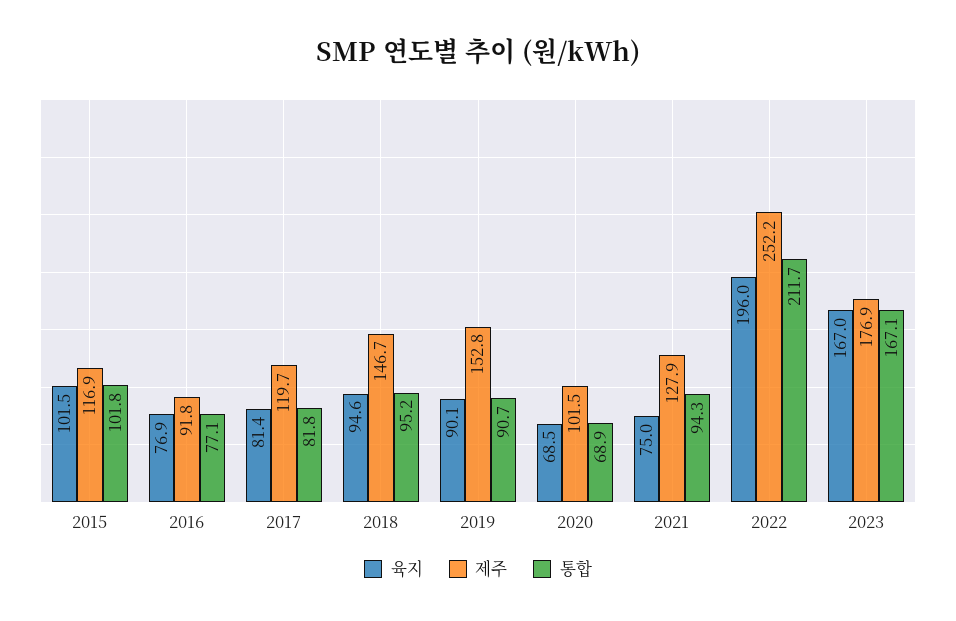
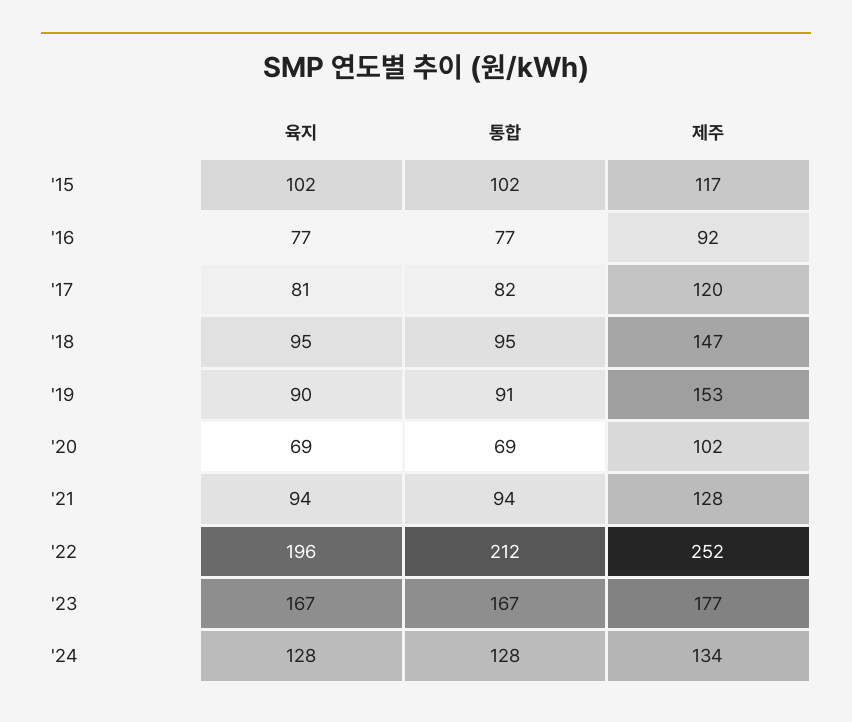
육지, 2021: 75 -> 94
육지, '24: none -> 128
통합, '24: none -> 128
제주, '24: none -> 134

